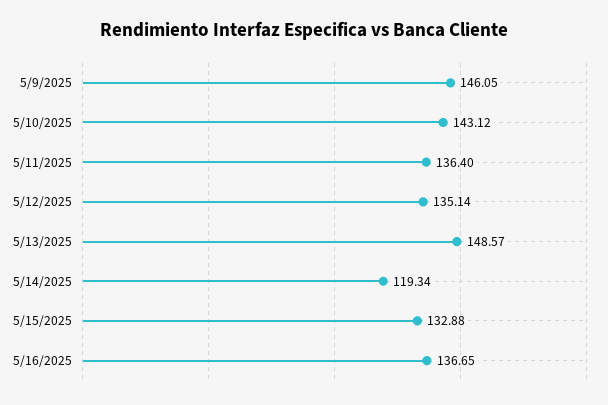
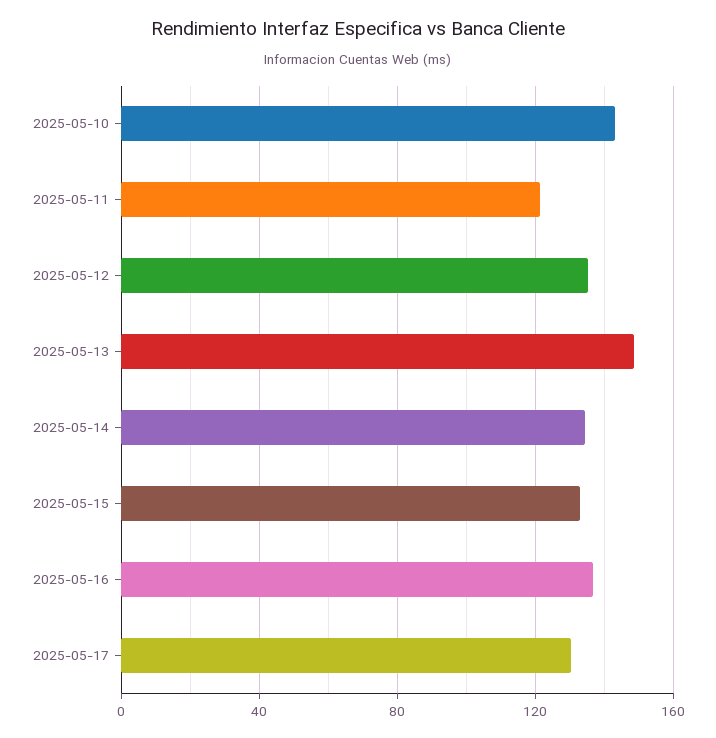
5/9/2025: 146.05 -> none
5/11/2025: 136.4 -> 120
5/14/2025: 119.34 -> 135
2025-05-17: none -> 130

